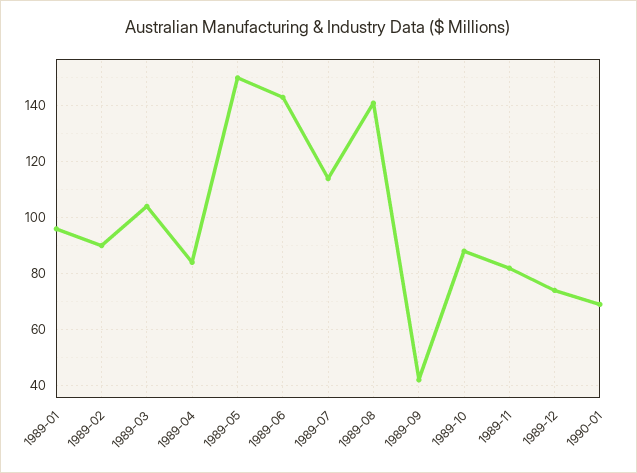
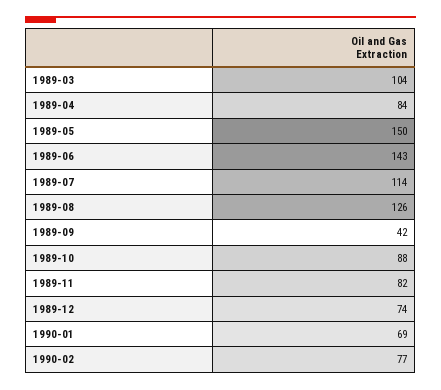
1989-01: 95 -> none
1989-02: 90 -> none
1989-08: 140 -> 126
1990-02: none -> 77

